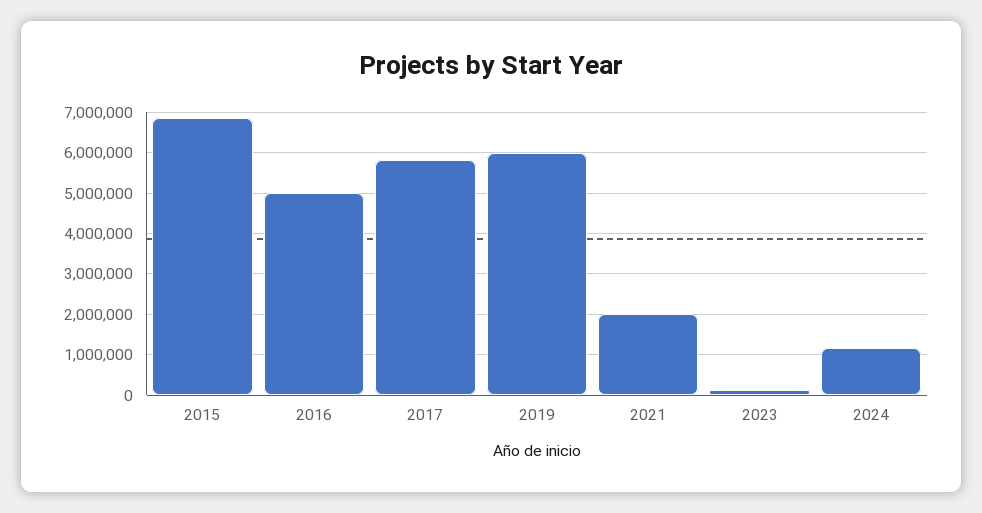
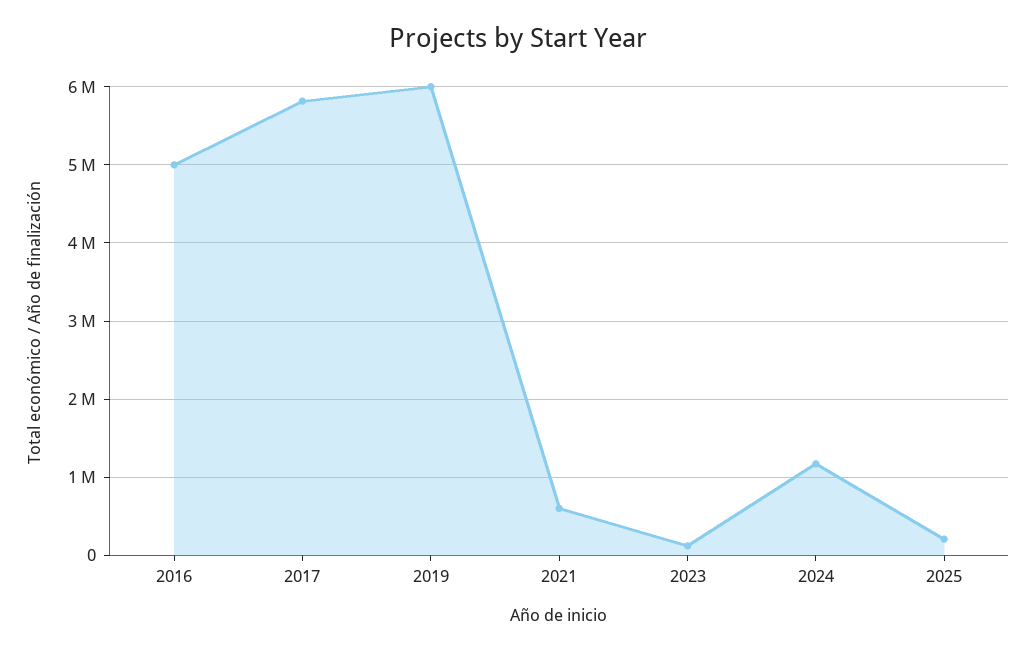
2015: 6800000 -> none
2021: 2000000 -> 600000
2025: none -> 200000

